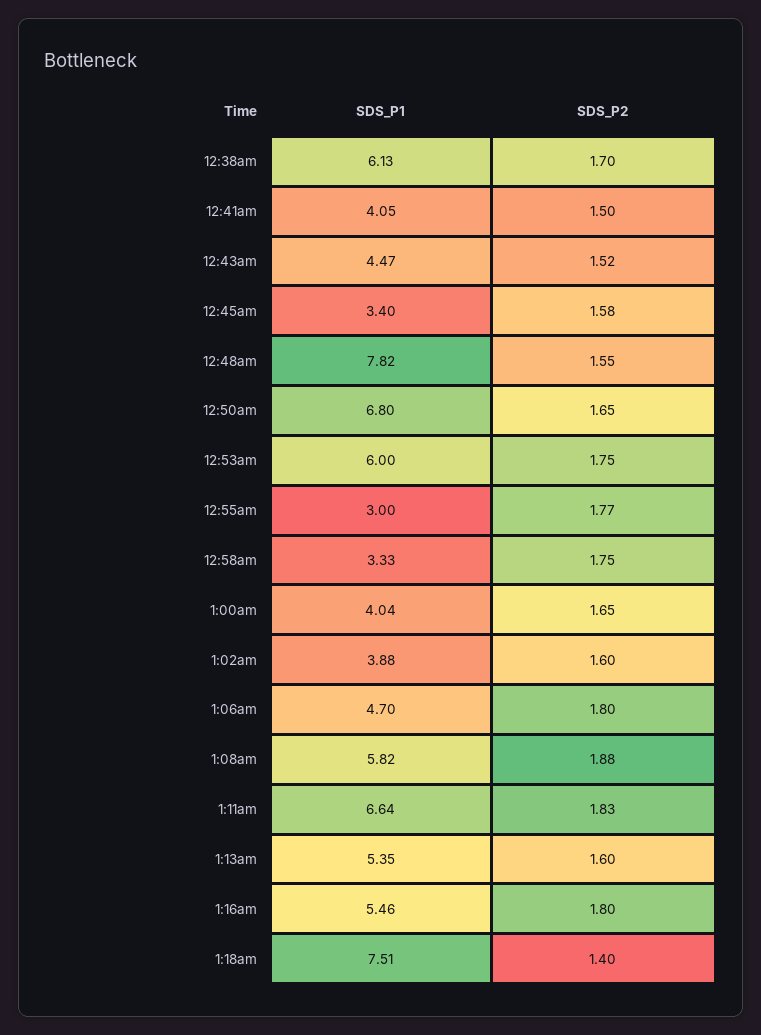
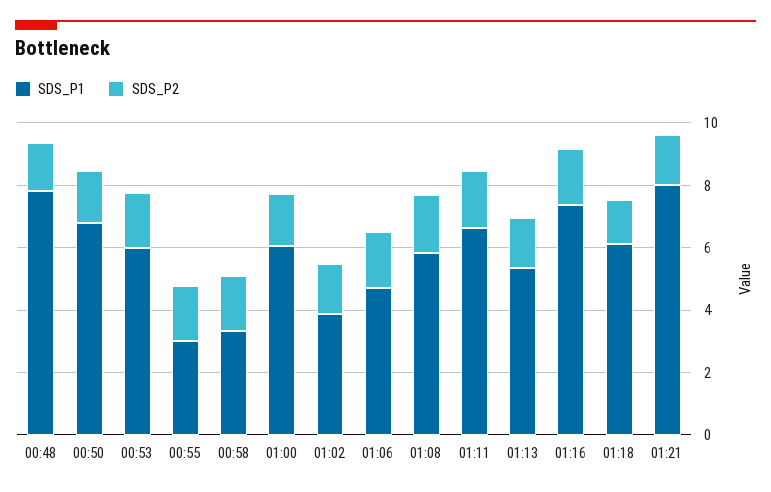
SDS_P1, 12:38am: 6.13 -> none
SDS_P2, 12:38am: 1.7 -> none
SDS_P1, 12:41am: 4.05 -> none
SDS_P2, 12:41am: 1.5 -> none
SDS_P1, 12:43am: 4.47 -> none
SDS_P2, 12:43am: 1.52 -> none
SDS_P1, 12:45am: 3.4 -> none
SDS_P2, 12:45am: 1.58 -> none
SDS_P1, 1:00am: 4.04 -> 6
SDS_P1, 1:16am: 5.46 -> 7.5
SDS_P1, 1:18am: 7.51 -> 6
SDS_P1, 01:21: none -> 8
SDS_P2, 01:21: none -> 1.5

